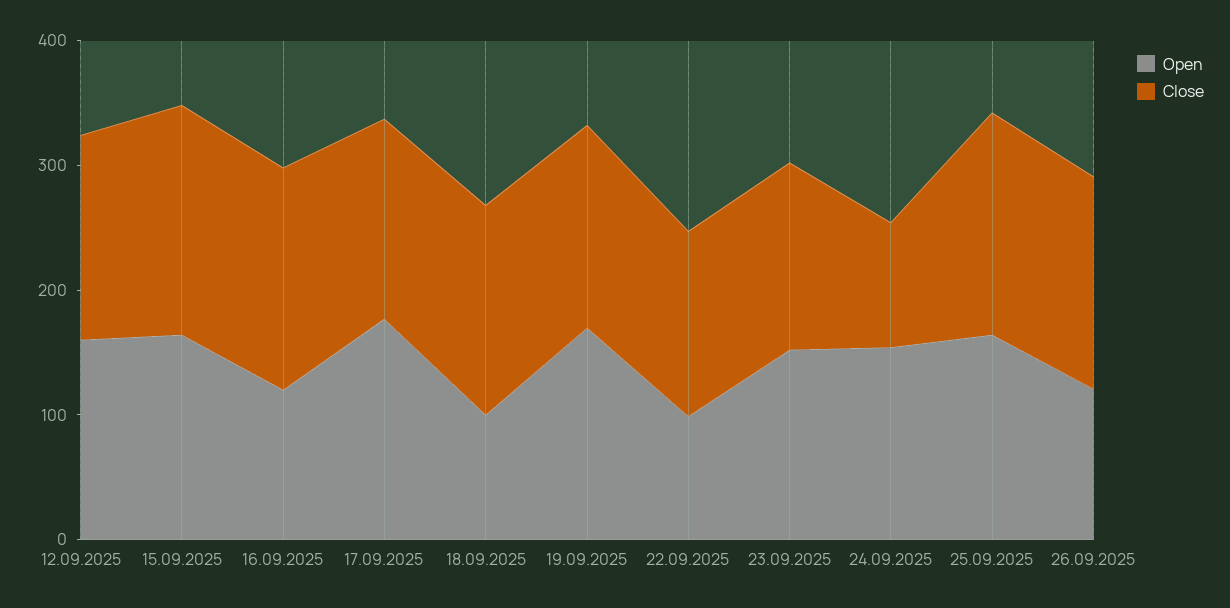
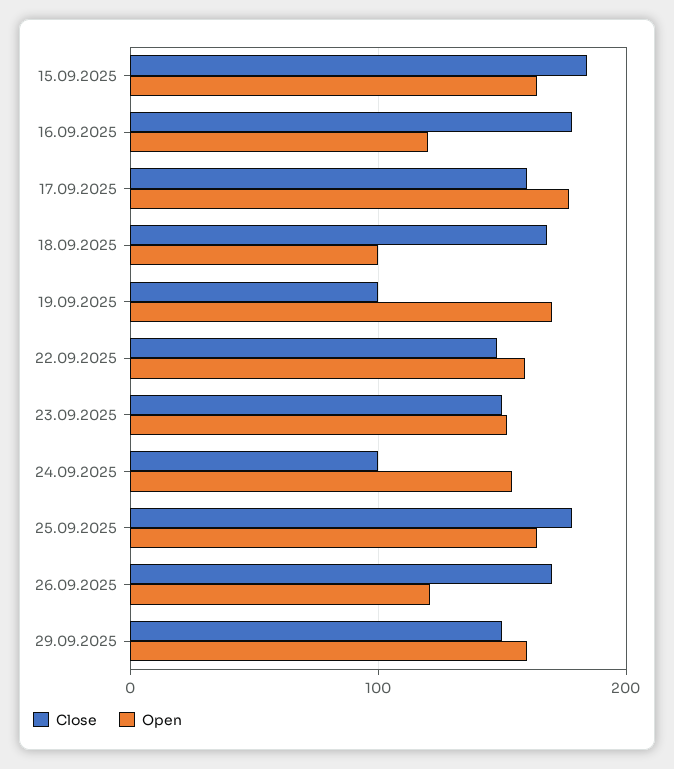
Open, 12.09.2025: 160 -> none
Close, 12.09.2025: 160 -> none
Close, 19.09.2025: 160 -> 100
Open, 22.09.2025: 100 -> 160
Close, 29.09.2025: none -> 150
Open, 29.09.2025: none -> 160

